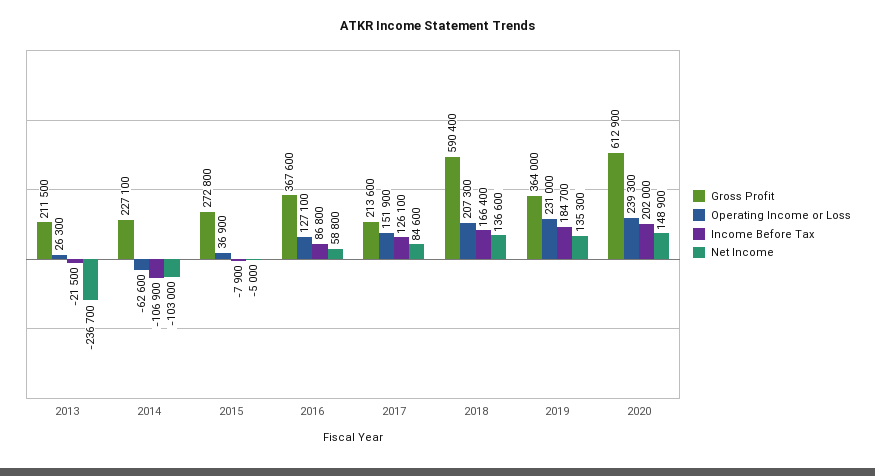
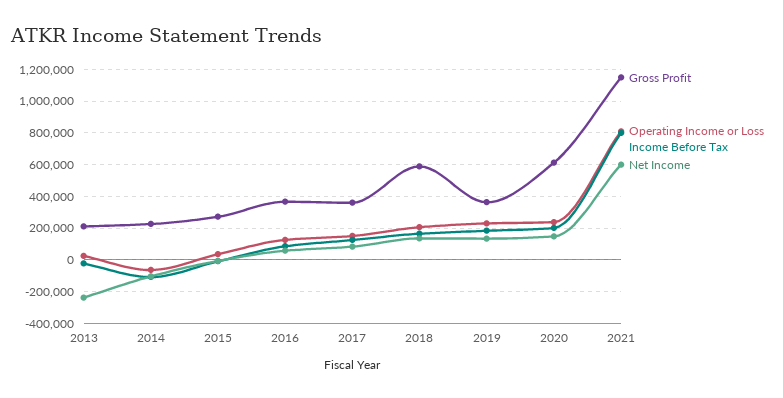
Gross Profit, 2017: 213600 -> 350000
Gross Profit, 2021: none -> 1150000
Operating Income or Loss, 2021: none -> 800000
Income Before Tax, 2021: none -> 800000
Net Income, 2021: none -> 600000

